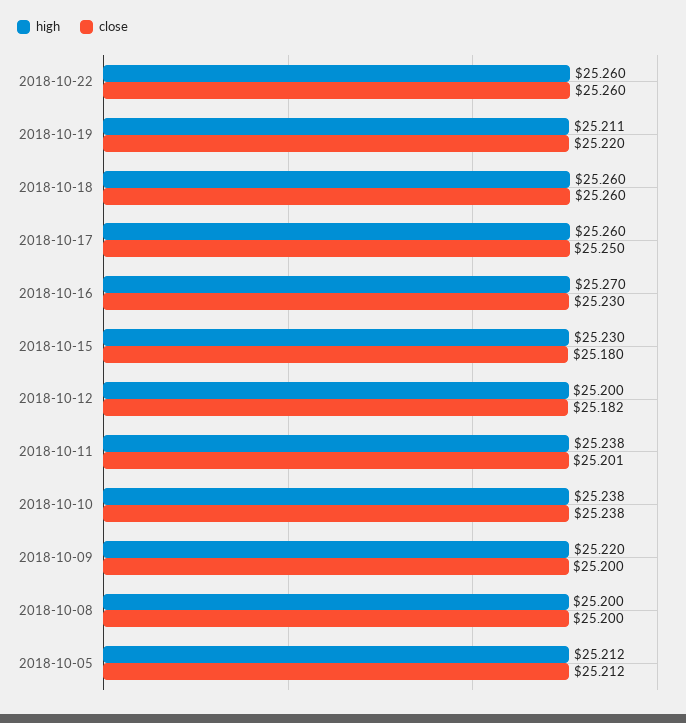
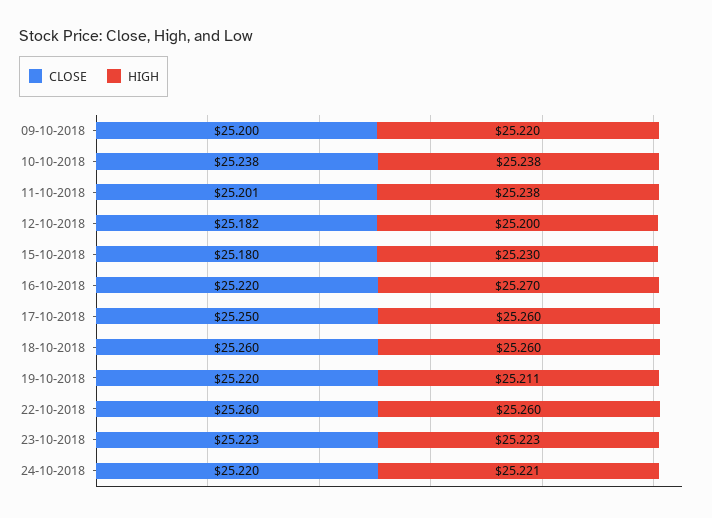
close, 2018-10-16: 25.23 -> 25.22
high, 2018-10-08: 25.2 -> none
close, 2018-10-08: 25.2 -> none
high, 2018-10-05: 25.212 -> none
close, 2018-10-05: 25.212 -> none
close, 23-10-2018: none -> 25.223
high, 23-10-2018: none -> 25.223
close, 24-10-2018: none -> 25.22
high, 24-10-2018: none -> 25.221

